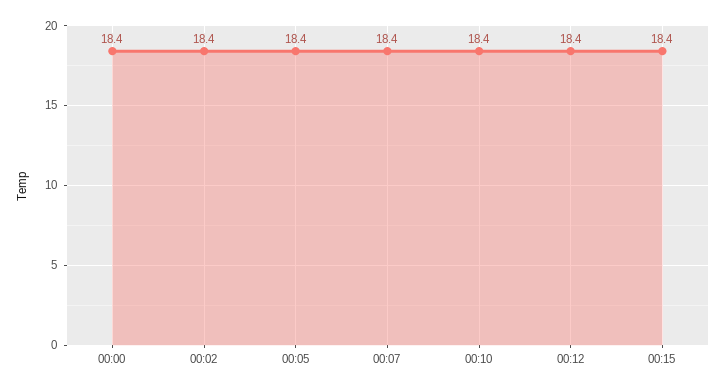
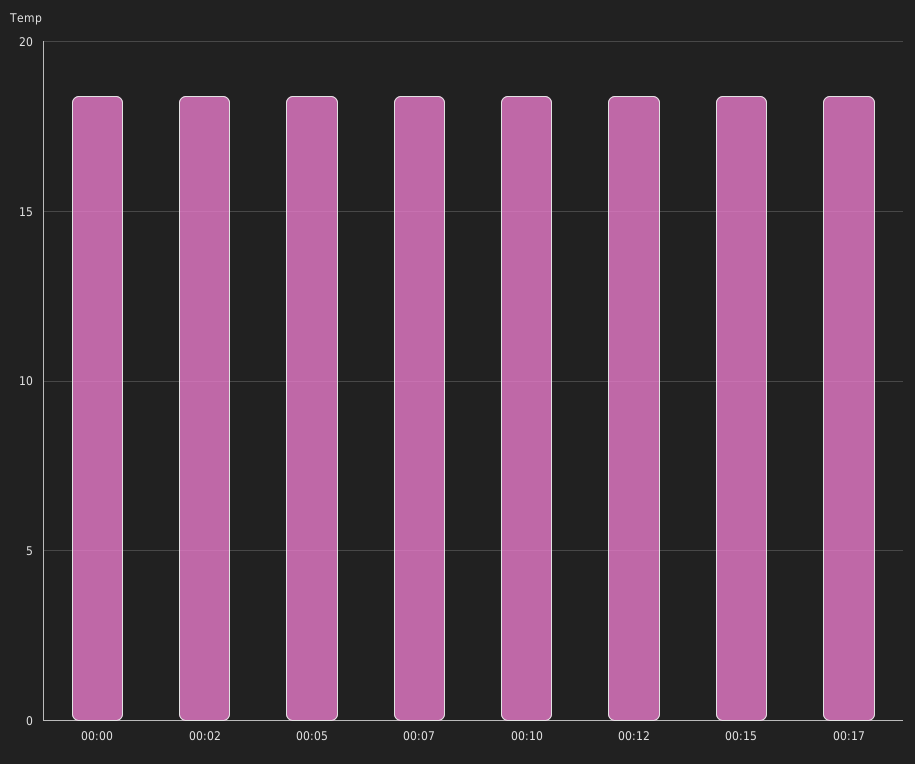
00:17: none -> 18.5

